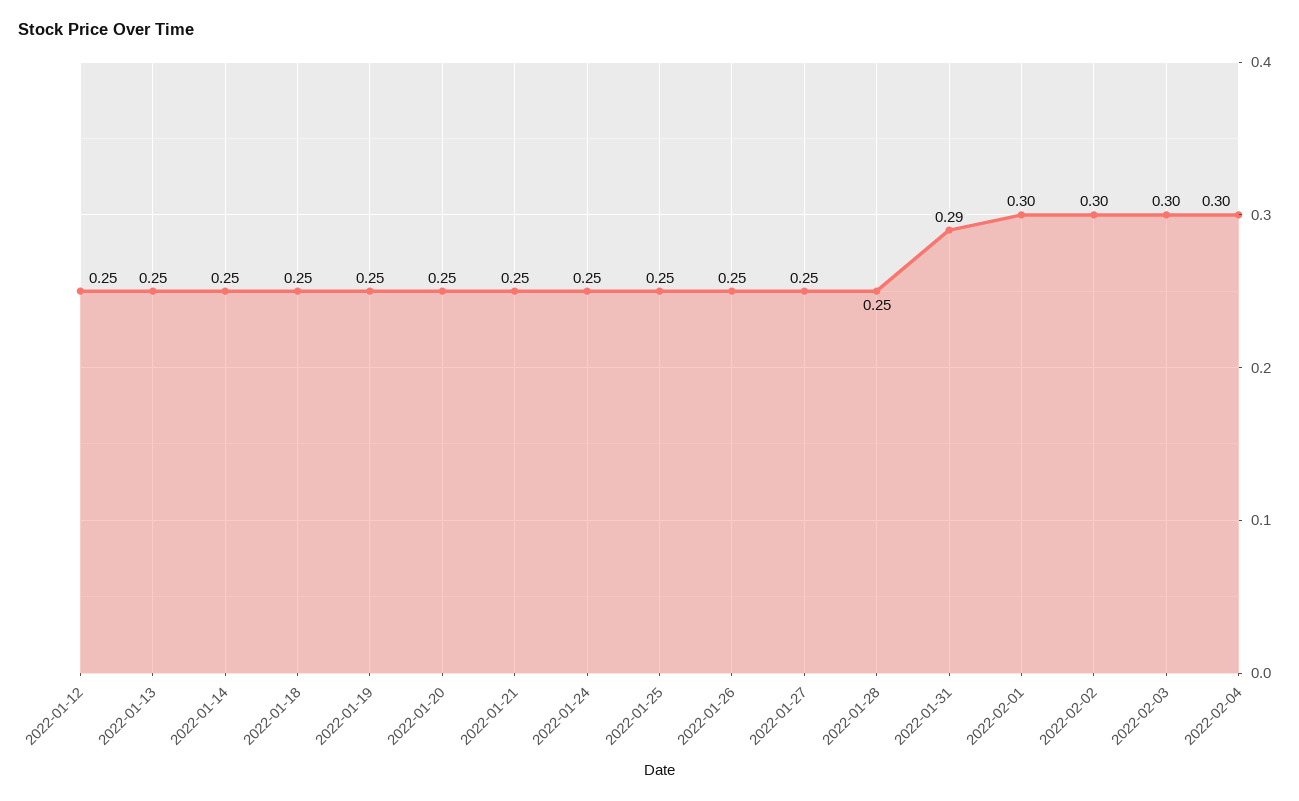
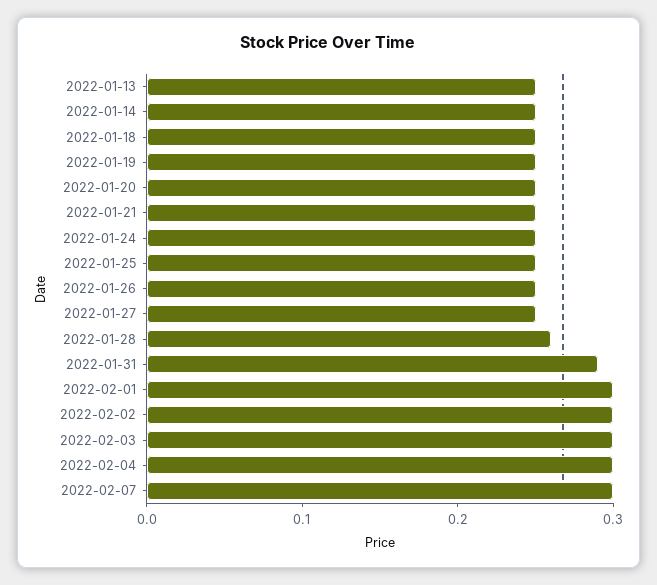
2022-01-12: 0.25 -> none
2022-01-28: 0.25 -> 0.26
2022-02-07: none -> 0.3

